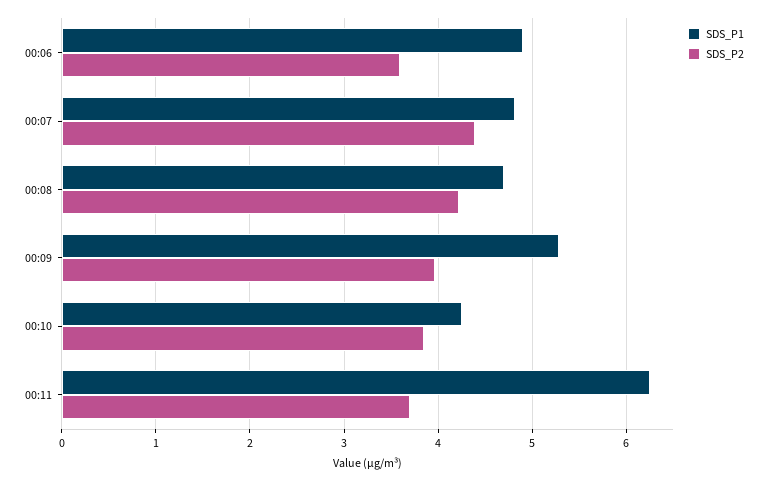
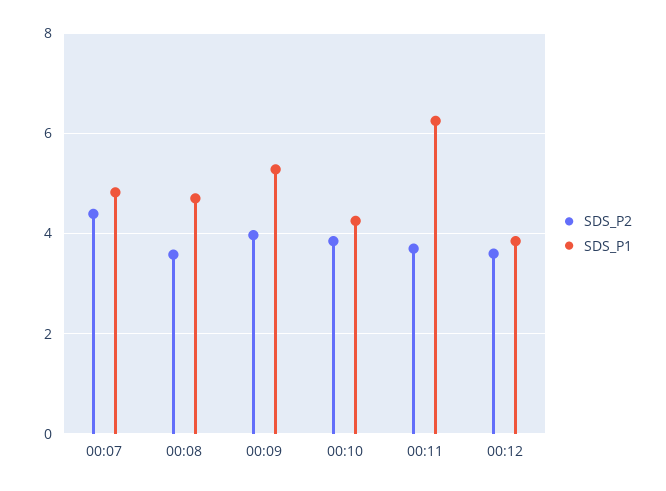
SDS_P1, 00:06: 4.9 -> none
SDS_P2, 00:06: 3.6 -> none
SDS_P2, 00:08: 4.2 -> 3.6
SDS_P2, 00:12: none -> 3.6
SDS_P1, 00:12: none -> 3.8

